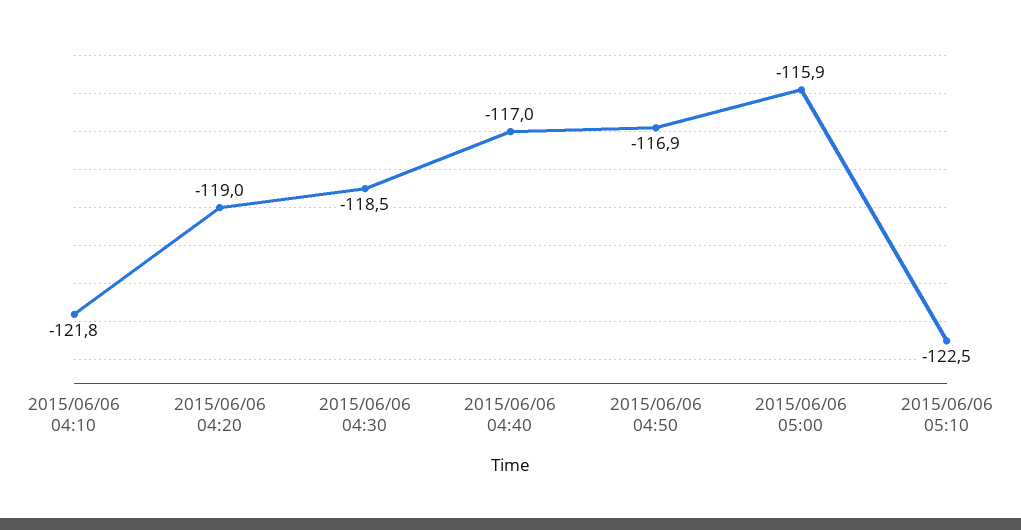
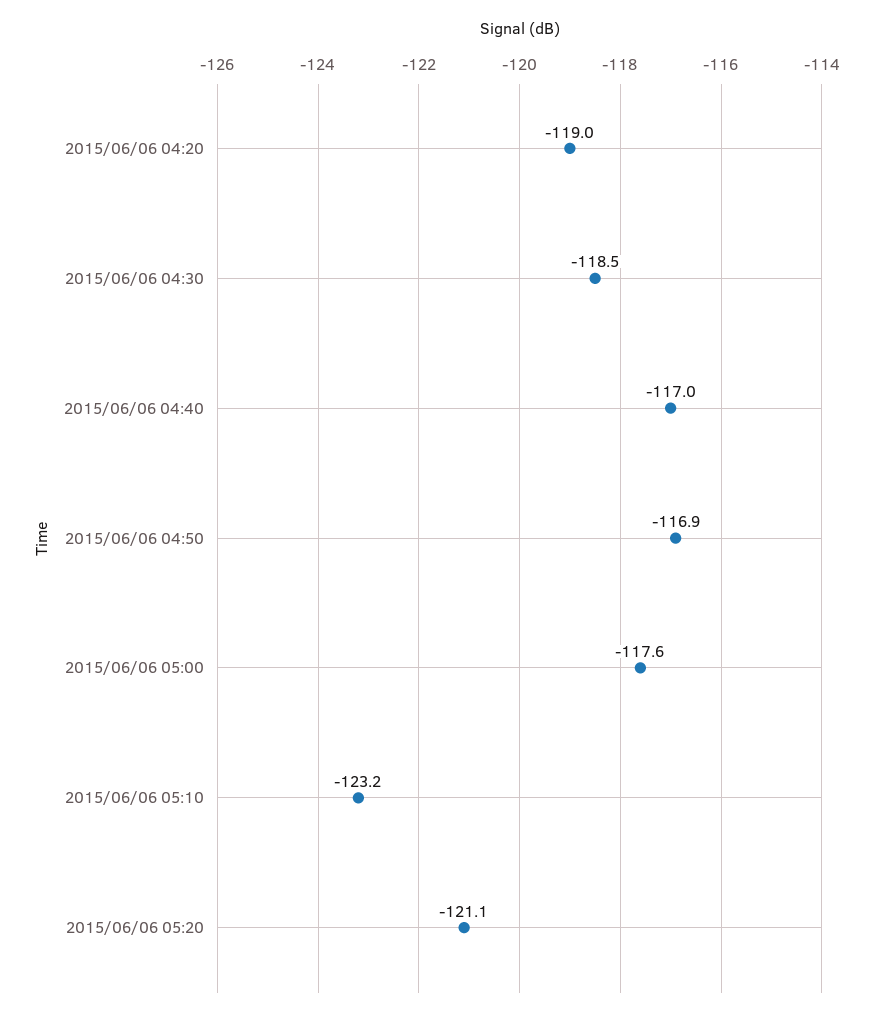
2015/06/06 04:10: -121.8 -> none
2015/06/06 05:00: -115.9 -> -117.6
2015/06/06 05:10: -122.5 -> -123.2
2015/06/06 05:20: none -> -121.1

